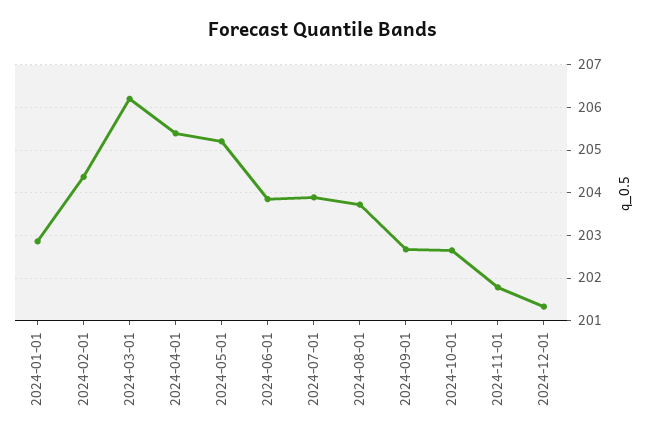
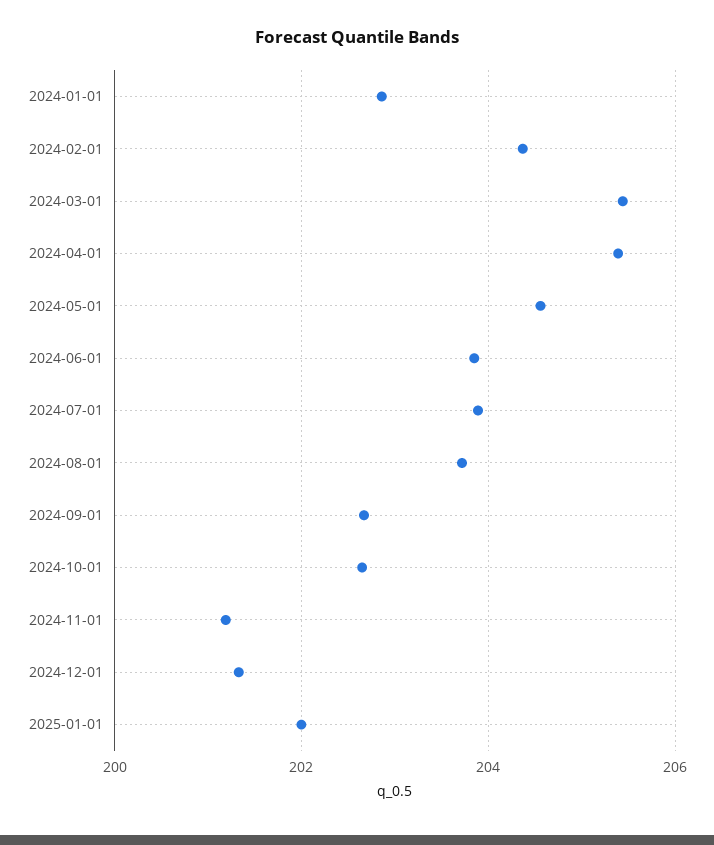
2024-03-01: 206.2 -> 205.4
2024-05-01: 205.2 -> 204.6
2024-11-01: 201.8 -> 201.2
2025-01-01: none -> 202

